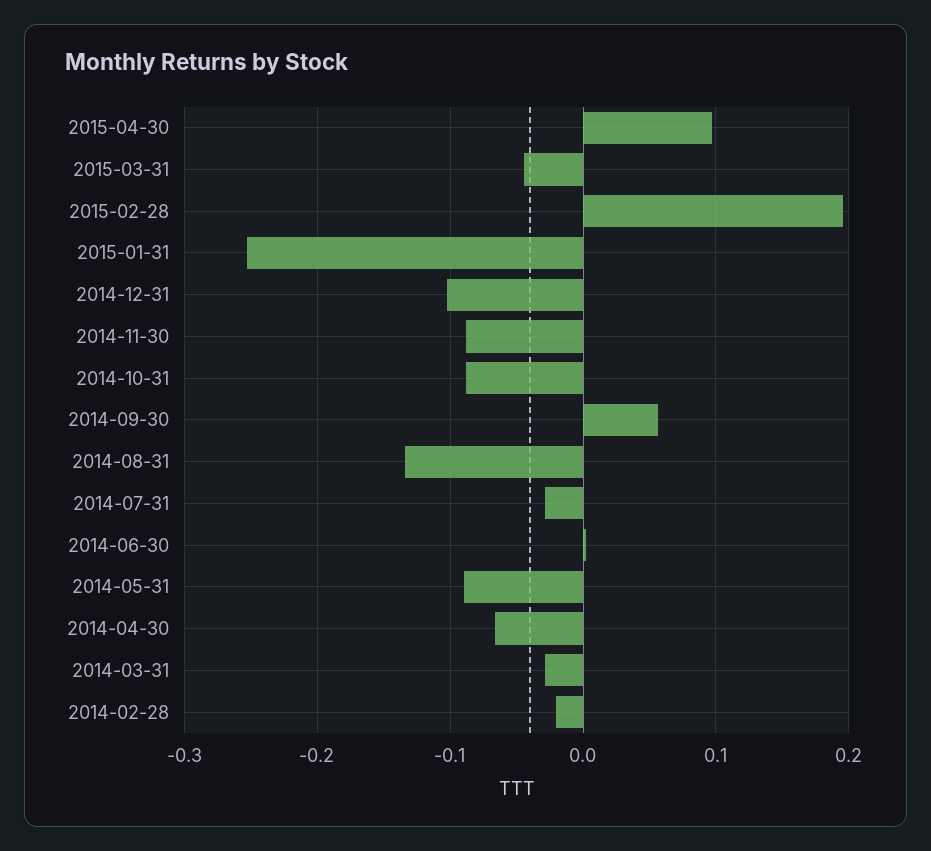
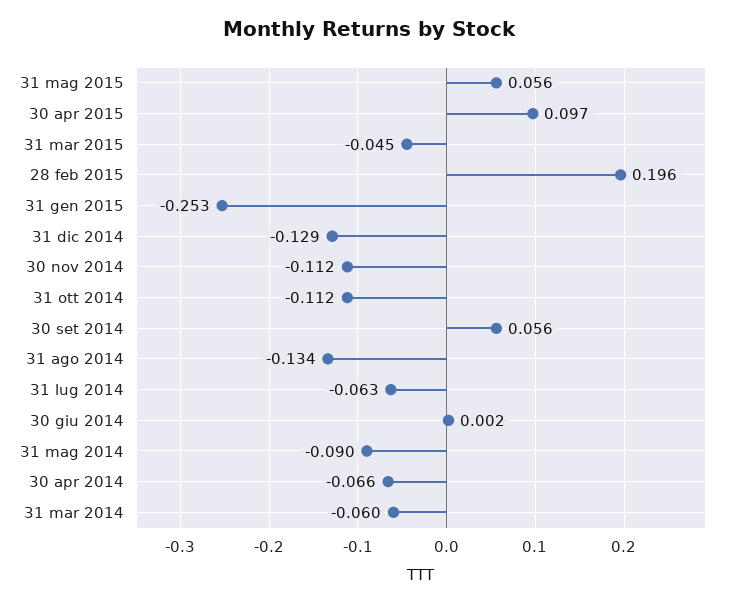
2014-12-31: -0.1 -> -0.129
2014-11-30: -0.09 -> -0.112
2014-10-31: -0.09 -> -0.112
2014-07-31: -0.03 -> -0.063
2014-03-31: -0.03 -> -0.06
2014-02-28: -0.02 -> none
31 mag 2015: none -> 0.056

